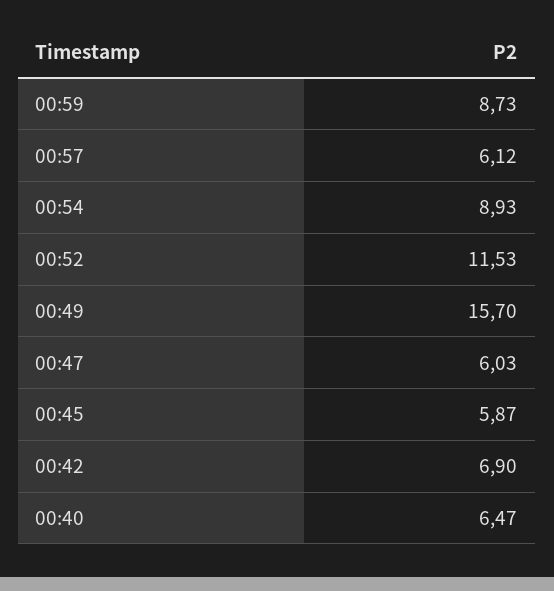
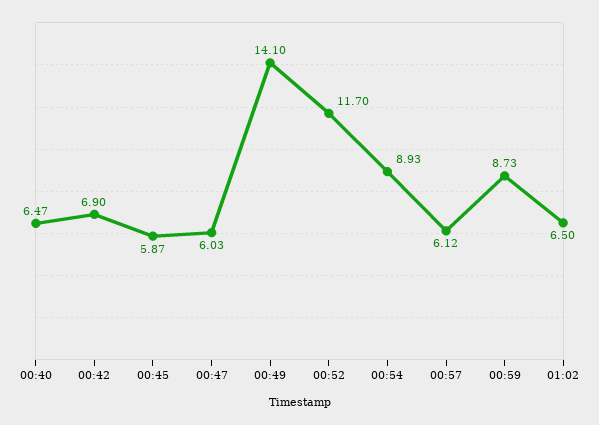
00:52: 11.53 -> 11.7
00:49: 15.7 -> 14.1
01:02: none -> 6.5

